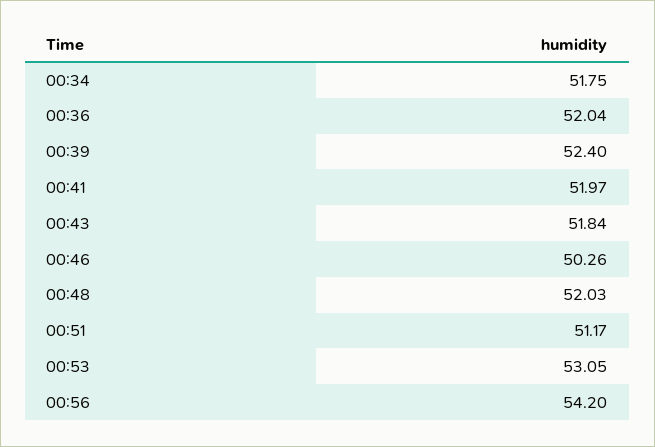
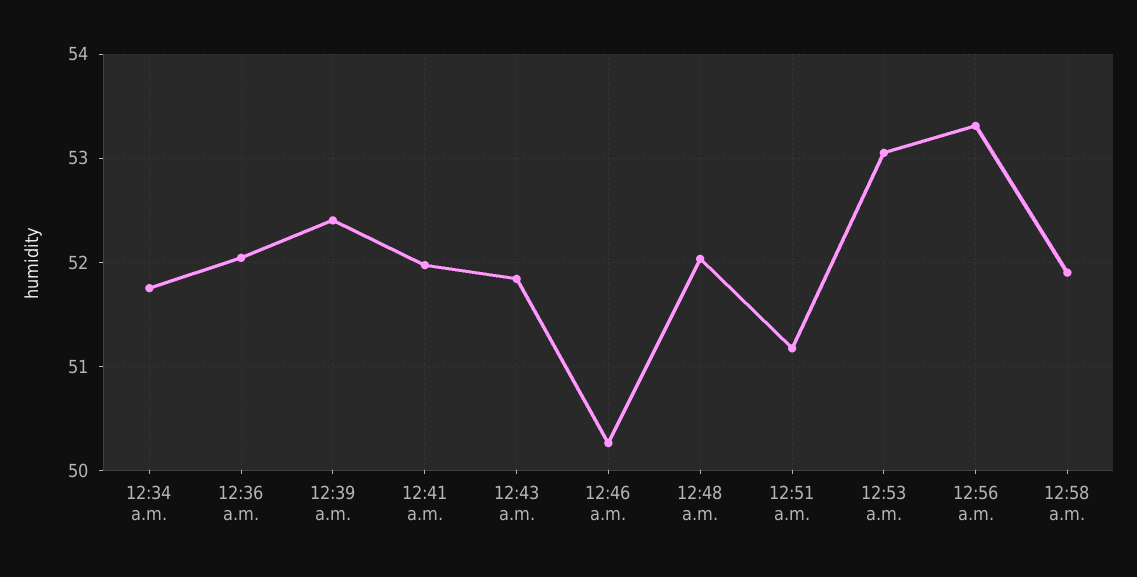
00:56: 54.2 -> 53.3
12:58 a.m.: none -> 51.9

